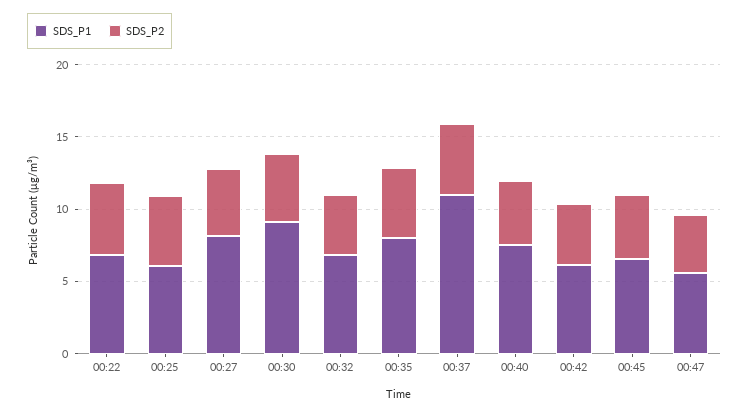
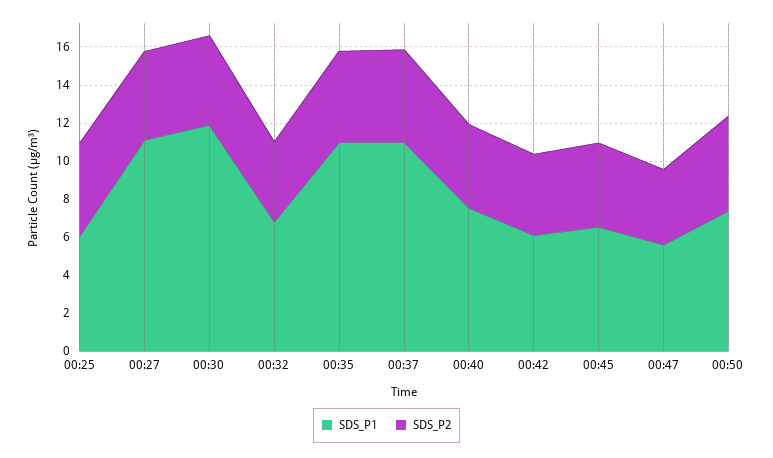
SDS_P1, 00:22: 7 -> none
SDS_P2, 00:22: 5 -> none
SDS_P1, 00:27: 8 -> 11
SDS_P1, 00:30: 9 -> 12
SDS_P1, 00:35: 8 -> 11
SDS_P1, 00:50: none -> 7.5
SDS_P2, 00:50: none -> 5

